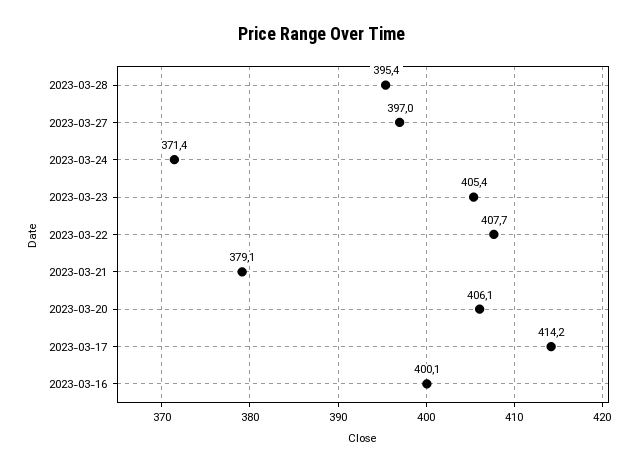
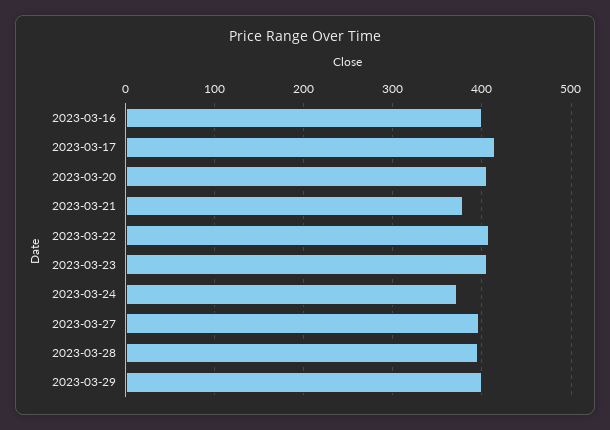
2023-03-29: none -> 400

